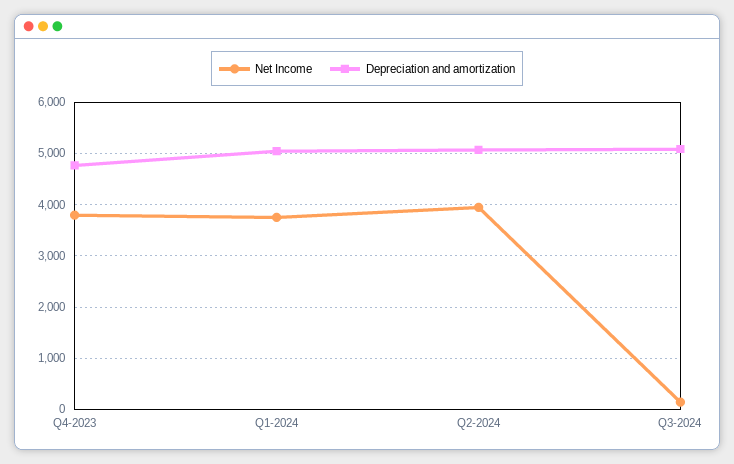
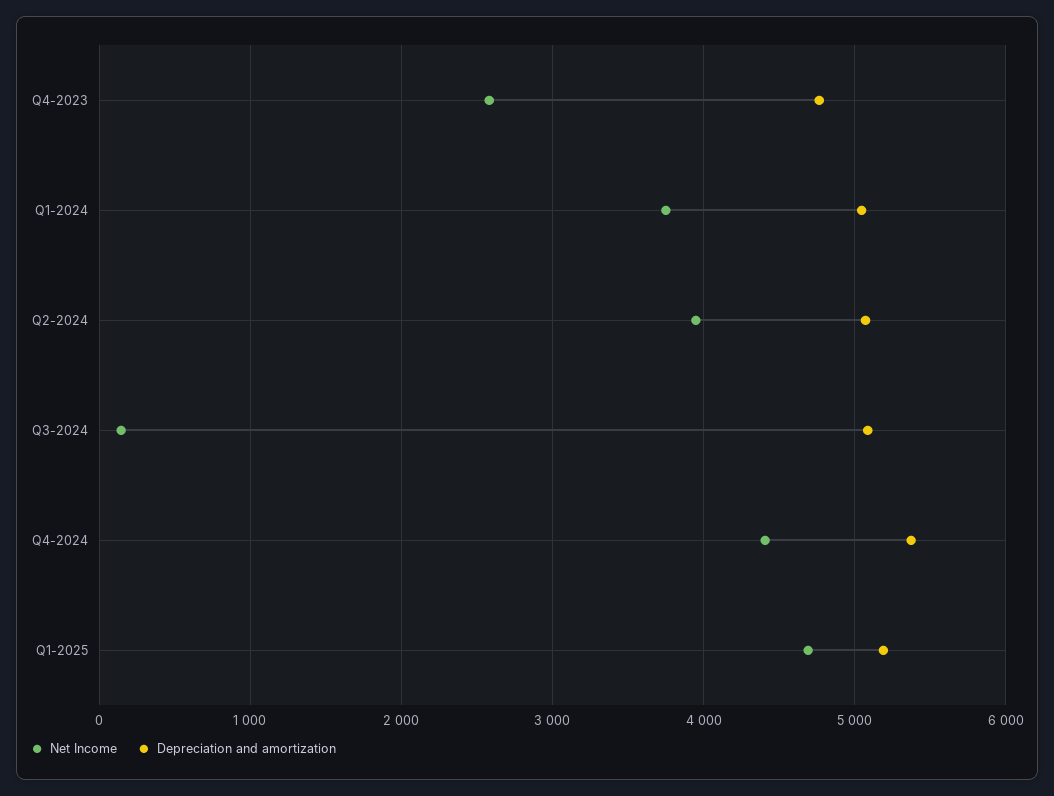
Net Income, Q4-2023: 3800 -> 2600
Net Income, Q4-2024: none -> 4400
Depreciation and amortization, Q4-2024: none -> 5400
Net Income, Q1-2025: none -> 4700
Depreciation and amortization, Q1-2025: none -> 5200

